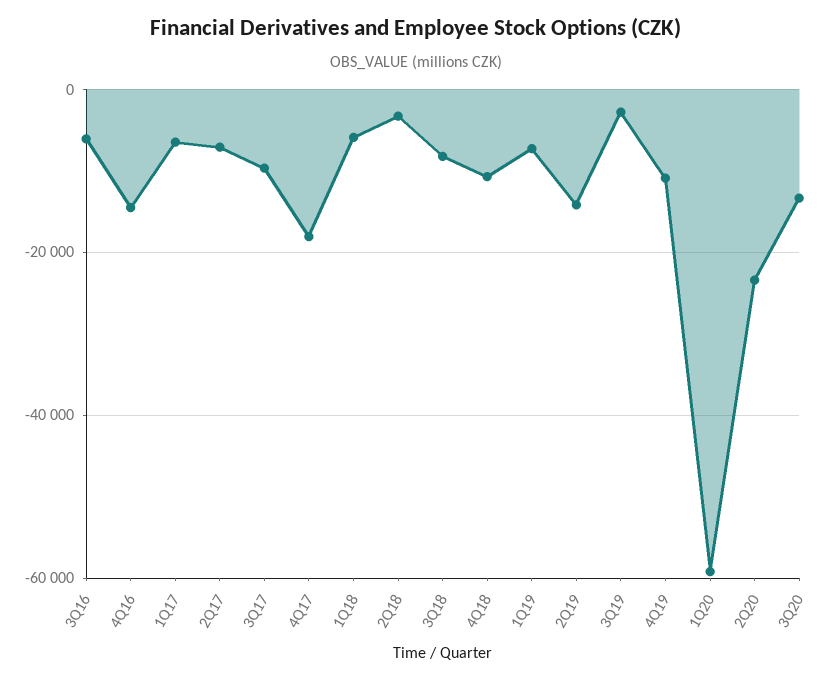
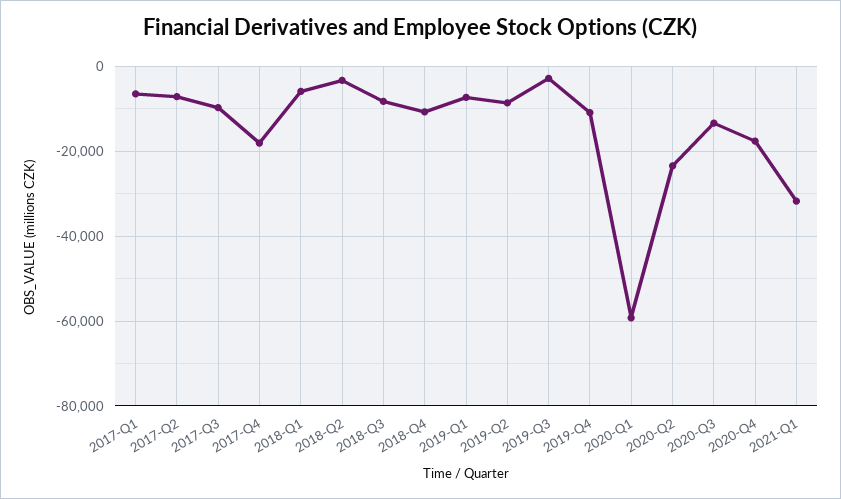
3Q16: -6000 -> none
4Q16: -14000 -> none
2Q19: -14000 -> -8000
2020-Q4: none -> -18000
2021-Q1: none -> -32000

